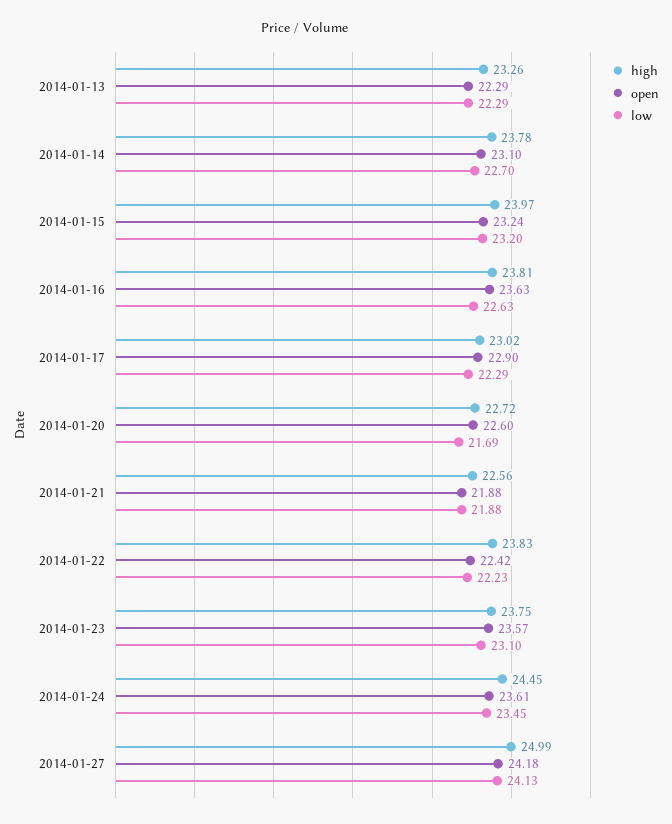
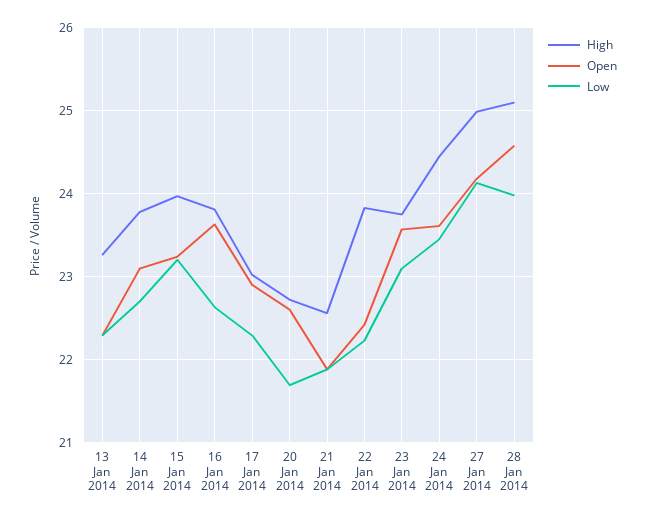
high, 28 Jan 2014: none -> 25.1
open, 28 Jan 2014: none -> 24.6
low, 28 Jan 2014: none -> 24

